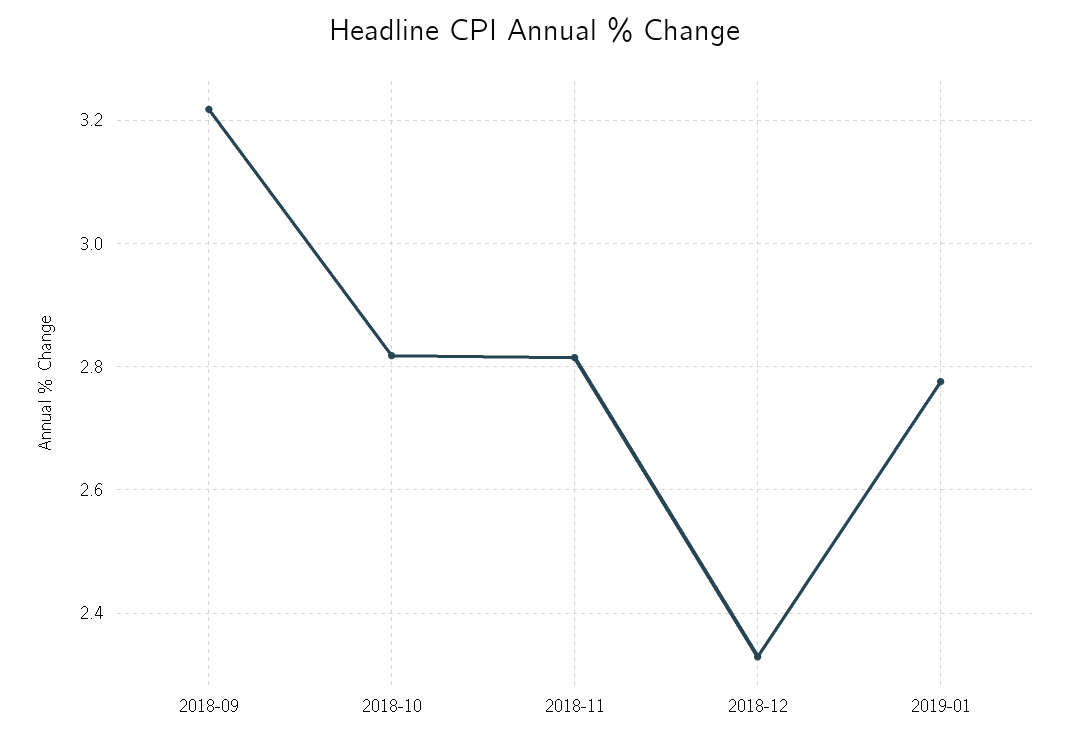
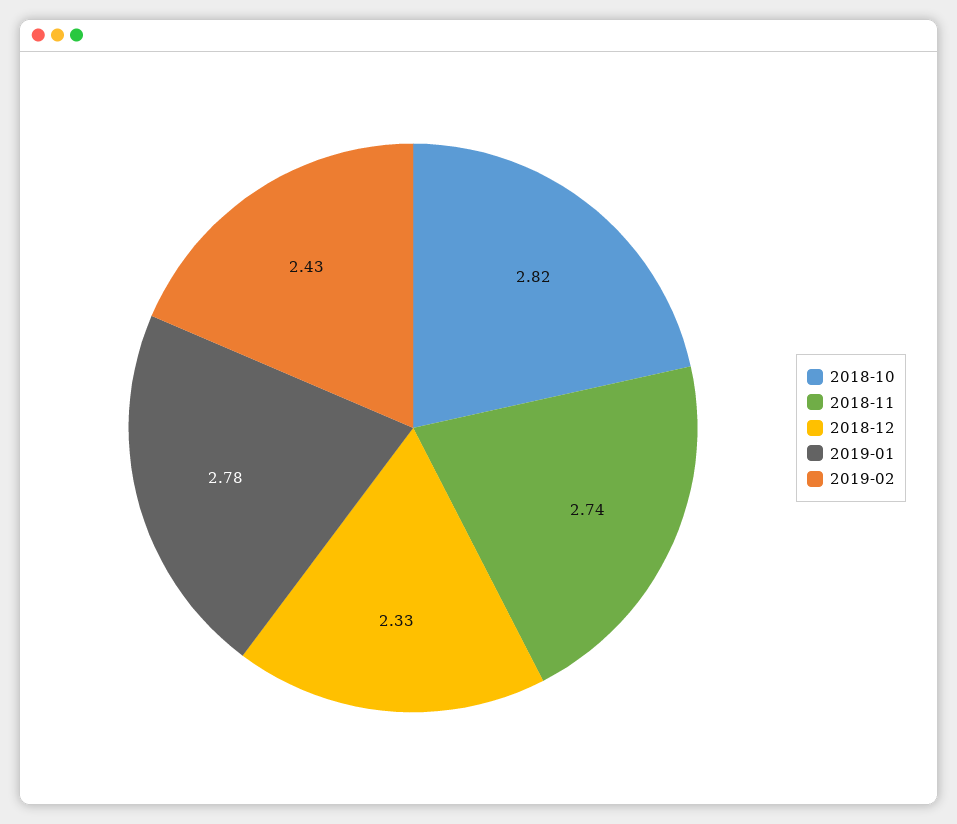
2018-09: 3.22 -> none
2018-11: 2.82 -> 2.74
2019-02: none -> 2.43

